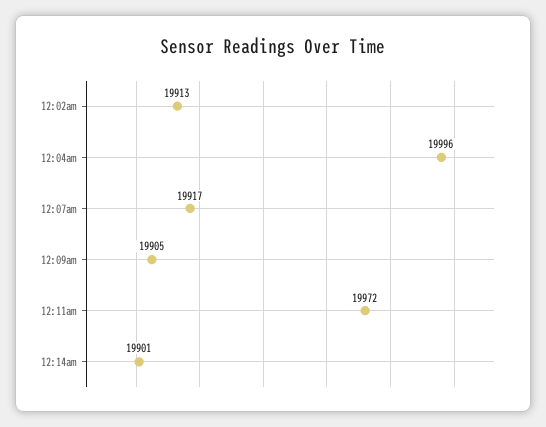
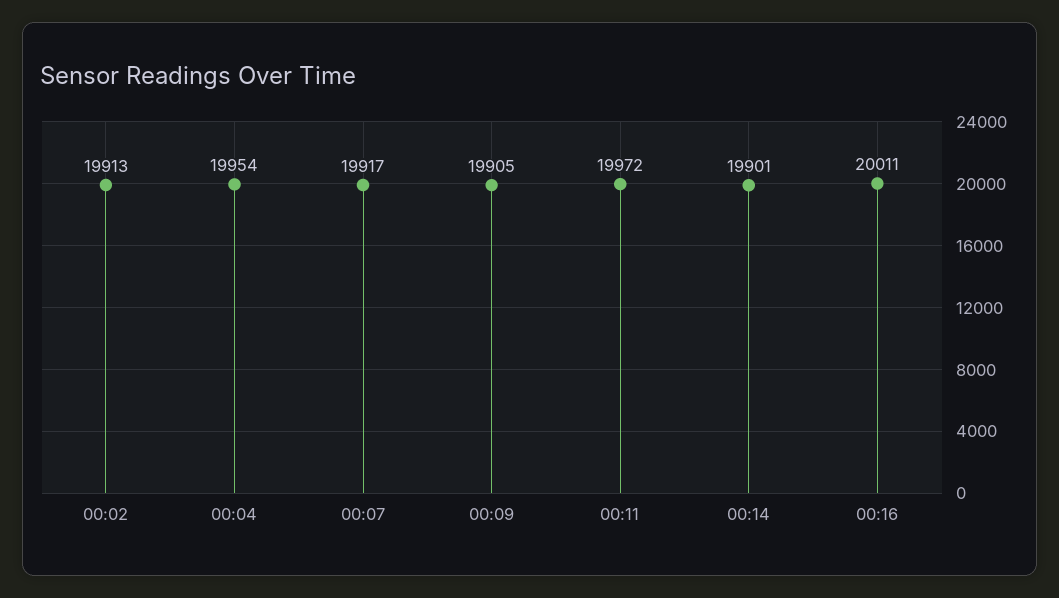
12:04am: 19996 -> 19954
00:16: none -> 20011

